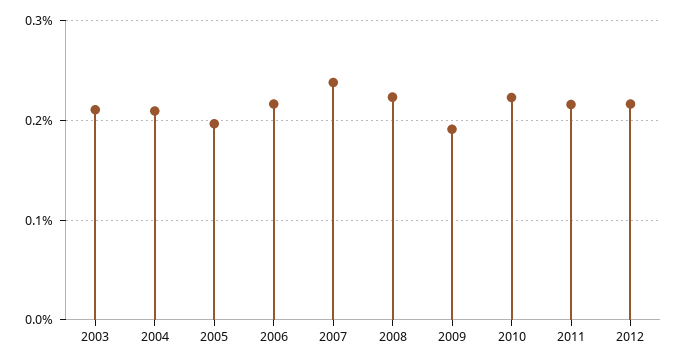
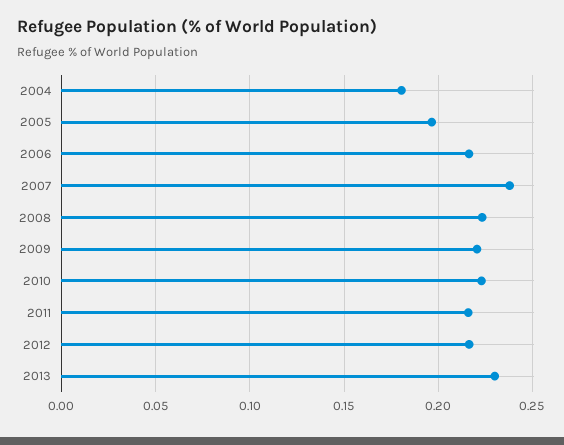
2003: 0.21 -> none
2004: 0.21 -> 0.18
2009: 0.19 -> 0.22
2013: none -> 0.23

